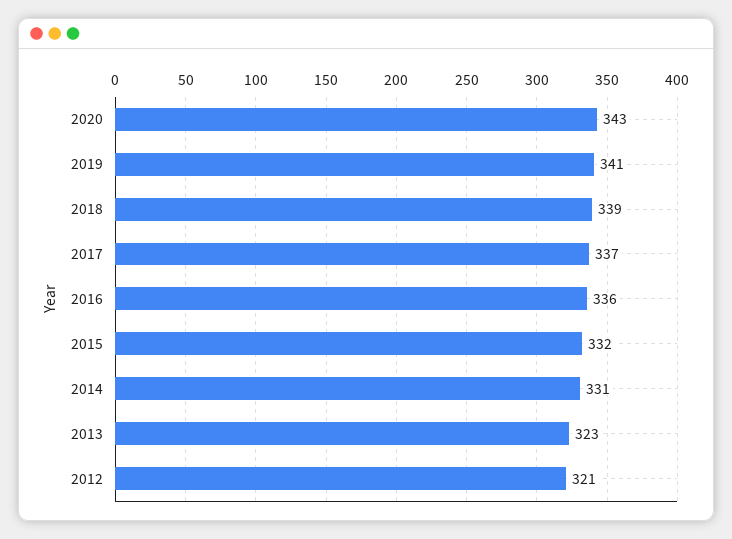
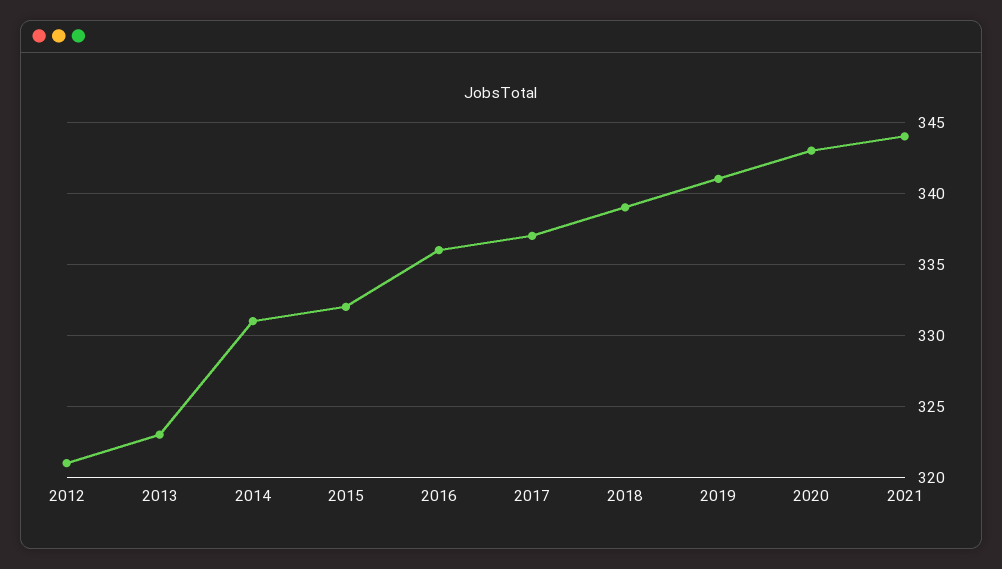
2021: none -> 344

